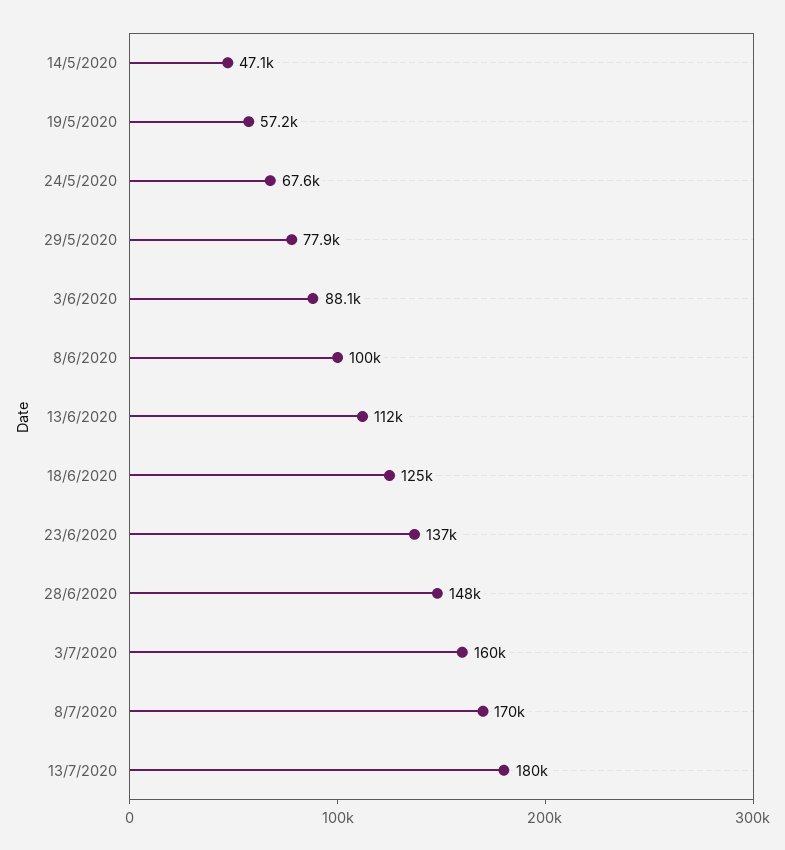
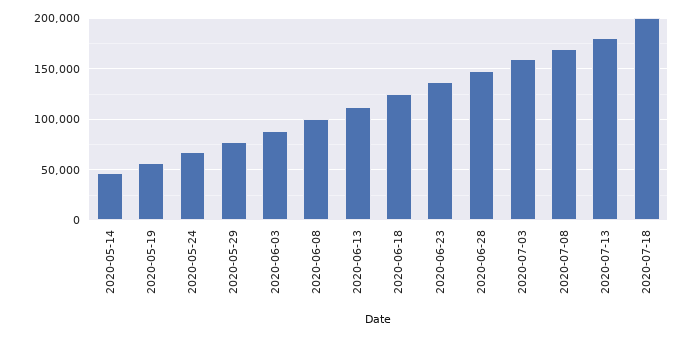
2020-07-18: none -> 200000

